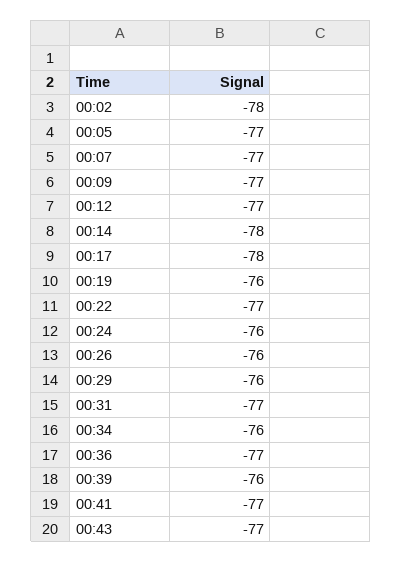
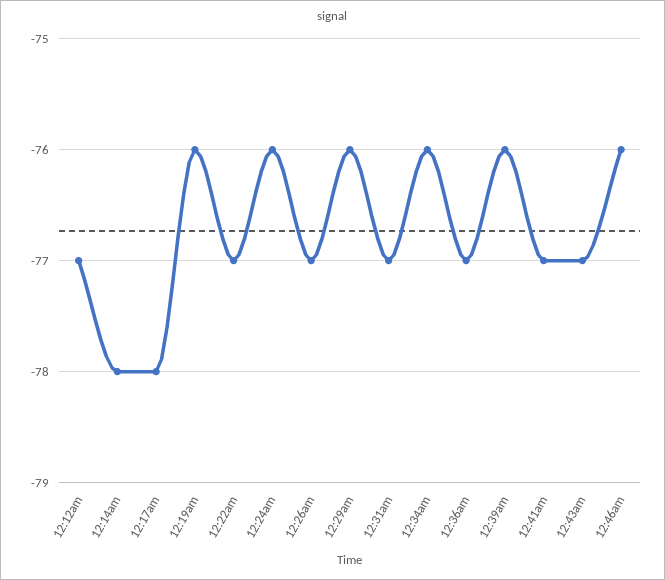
00:02: -78 -> none
00:05: -77 -> none
00:07: -77 -> none
00:09: -77 -> none
00:26: -76 -> -77
12:46am: none -> -76

